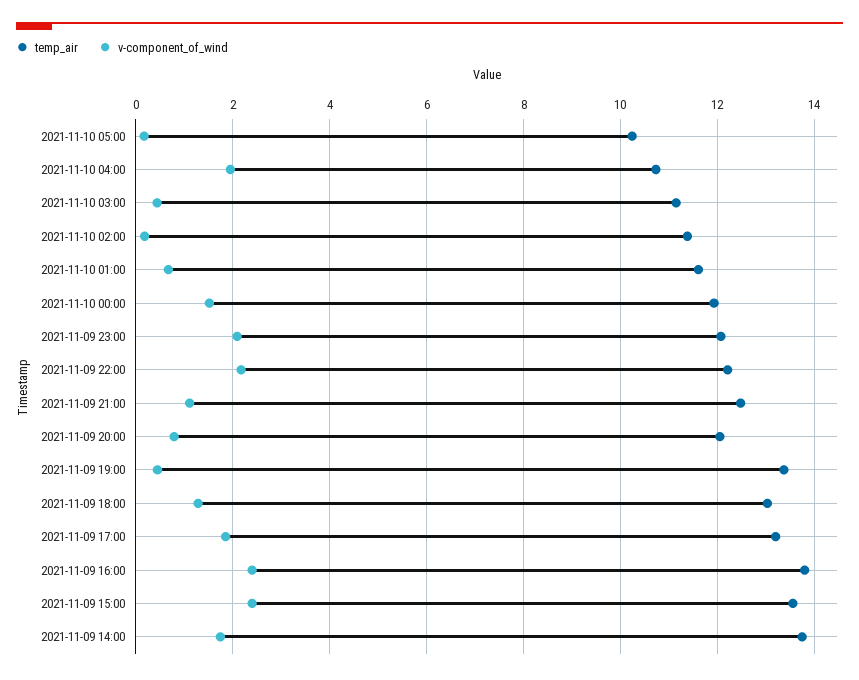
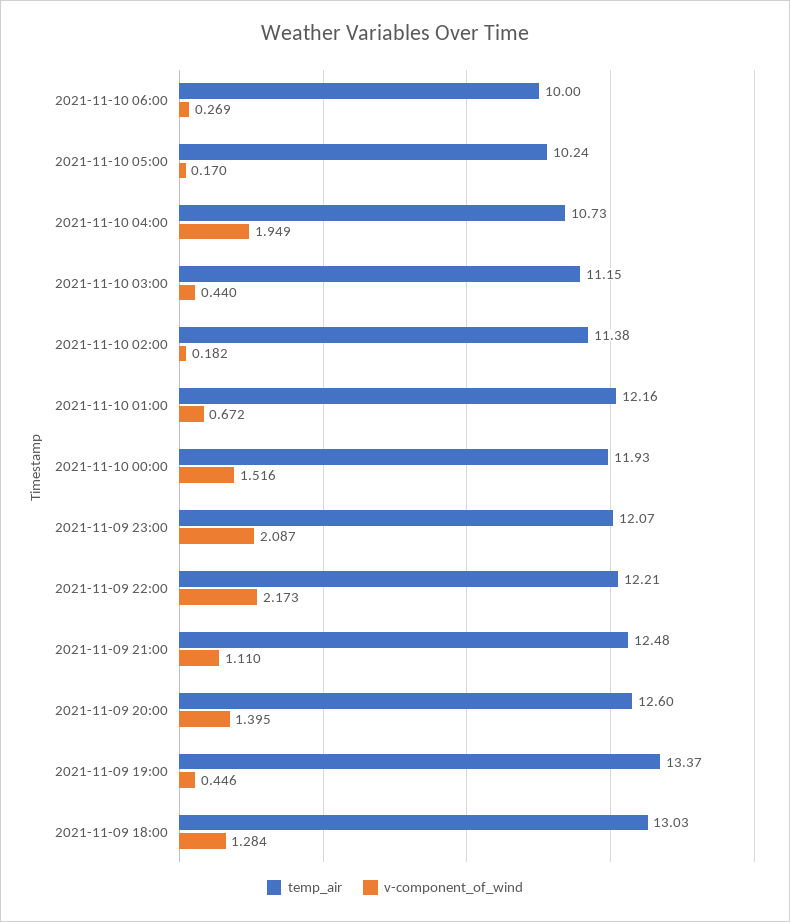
temp_air, 2021-11-10 01:00: 11.6 -> 12.16
temp_air, 2021-11-09 20:00: 12 -> 12.6
v-component_of_wind, 2021-11-09 20:00: 0.8 -> 1.395
temp_air, 2021-11-09 17:00: 13.2 -> none
v-component_of_wind, 2021-11-09 17:00: 1.8 -> none
temp_air, 2021-11-09 16:00: 13.8 -> none
v-component_of_wind, 2021-11-09 16:00: 2.4 -> none
temp_air, 2021-11-09 15:00: 13.6 -> none
v-component_of_wind, 2021-11-09 15:00: 2.4 -> none
temp_air, 2021-11-09 14:00: 13.8 -> none
v-component_of_wind, 2021-11-09 14:00: 1.8 -> none
temp_air, 2021-11-10 06:00: none -> 10
v-component_of_wind, 2021-11-10 06:00: none -> 0.269

